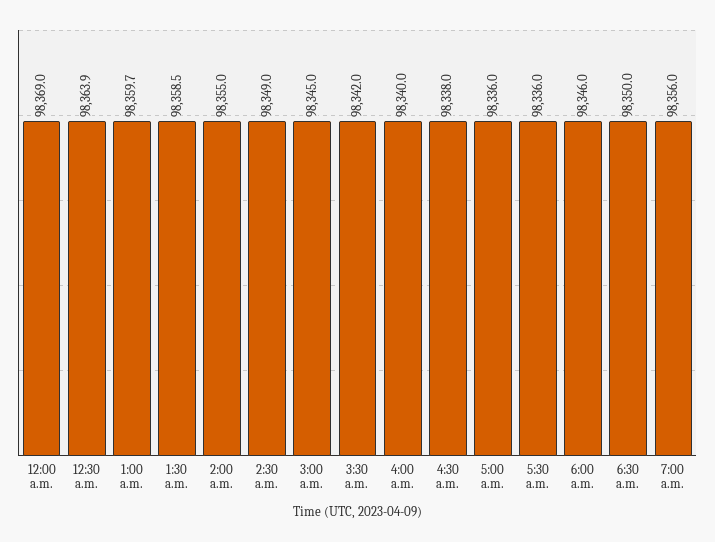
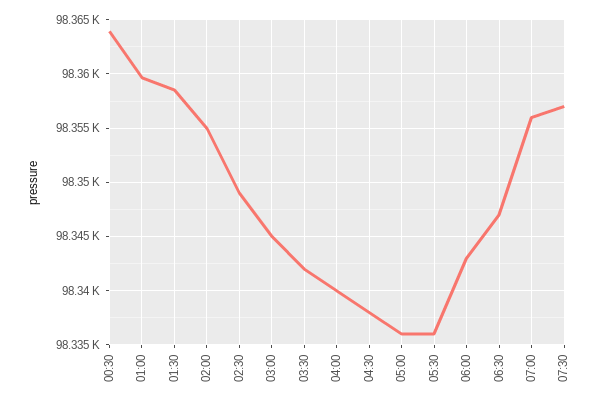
12:00 a.m.: 98369 -> none
6:00 a.m.: 98346 -> 98343
6:30 a.m.: 98350 -> 98347
07:30: none -> 98357

